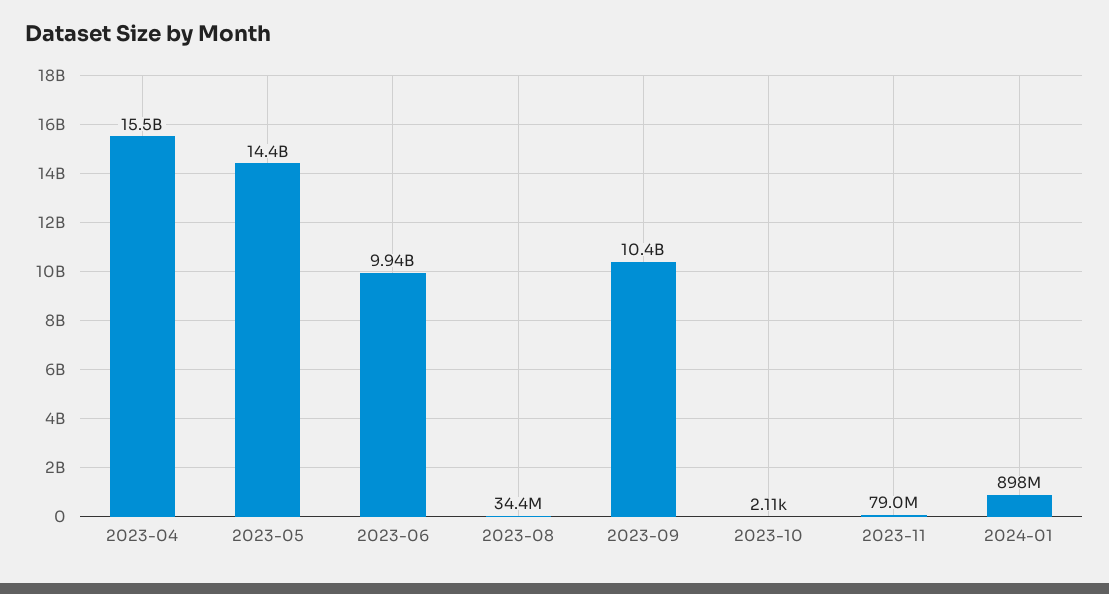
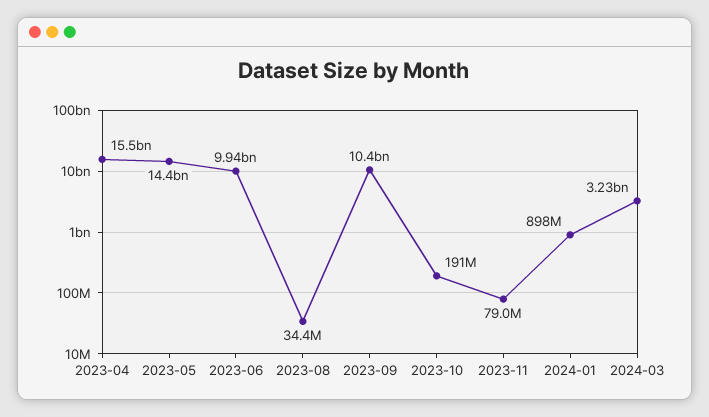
2023-10: 2110 -> 191000000
2024-03: none -> 3230000000

